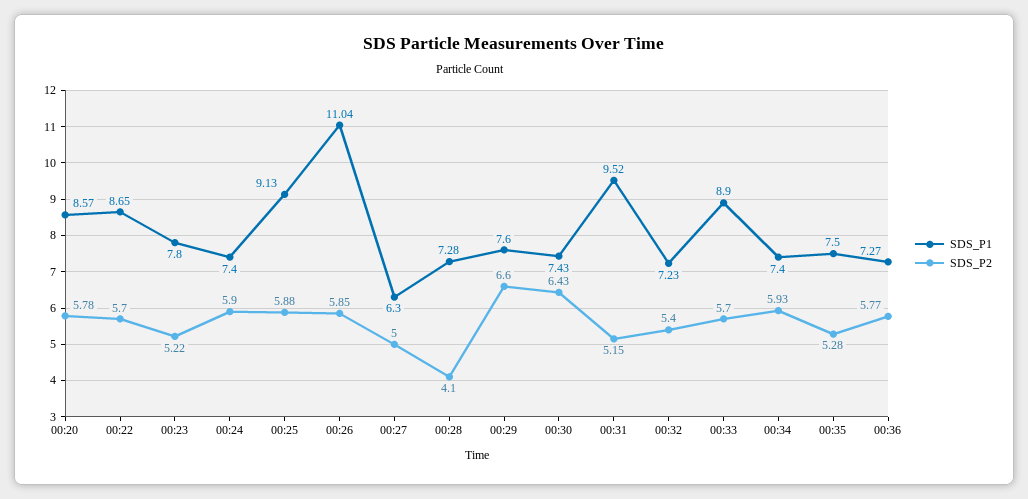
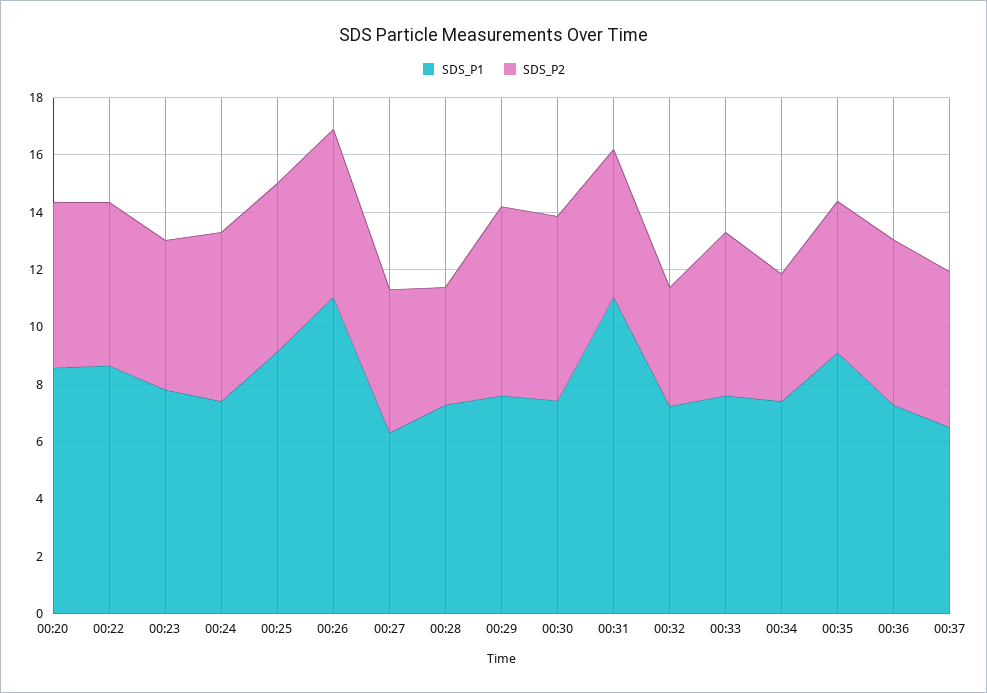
SDS_P1, 00:31: 9.52 -> 11
SDS_P2, 00:32: 5.4 -> 4
SDS_P1, 00:33: 8.9 -> 7.5
SDS_P2, 00:34: 5.93 -> 4.5
SDS_P1, 00:35: 7.5 -> 9
SDS_P1, 00:37: none -> 6.5
SDS_P2, 00:37: none -> 5.5

